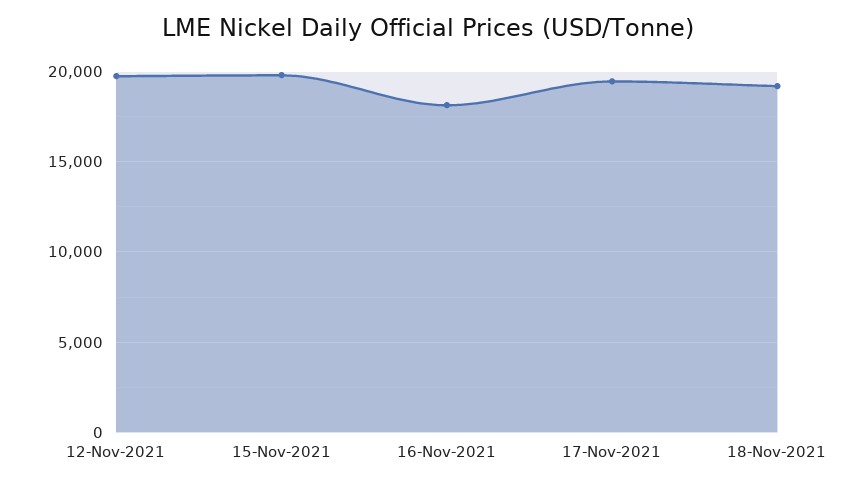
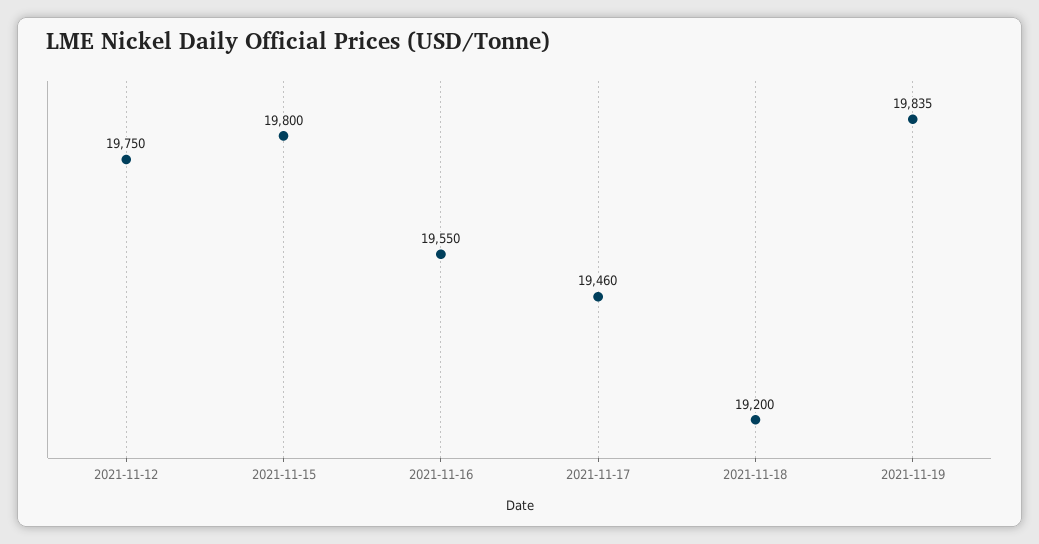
16-Nov-2021: 18000 -> 19550
2021-11-19: none -> 19835

